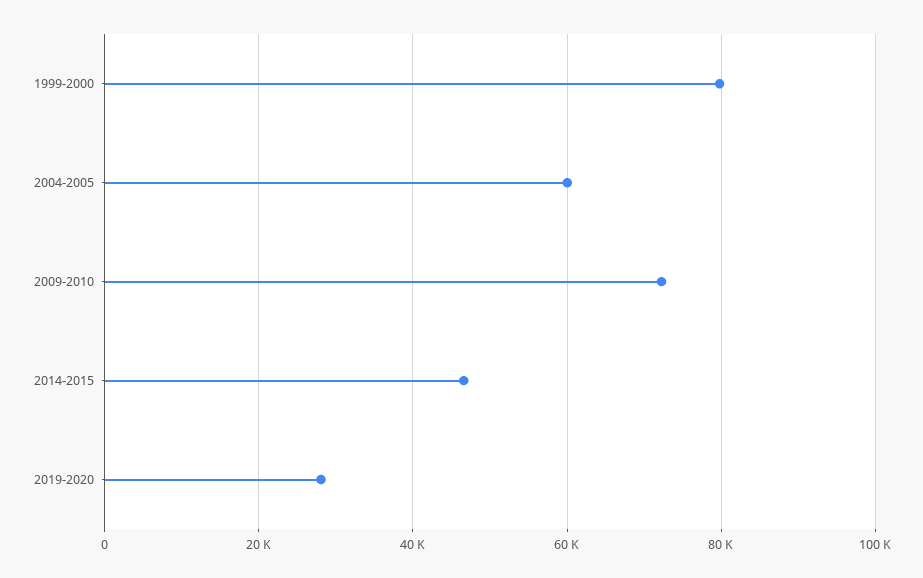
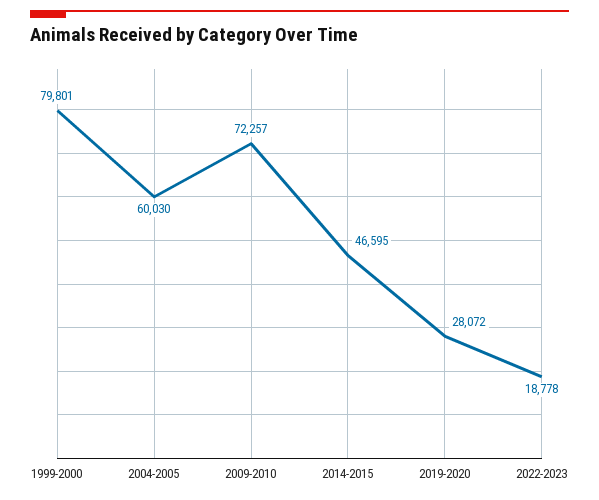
2022-2023: none -> 18778

